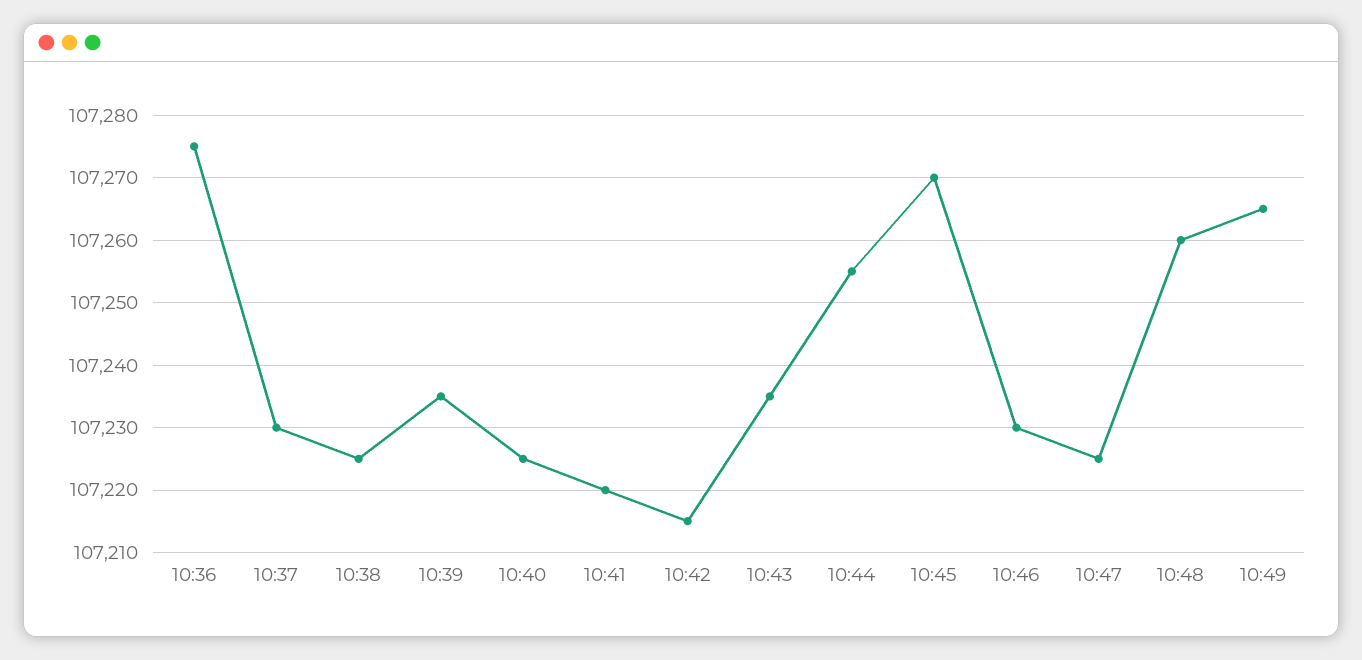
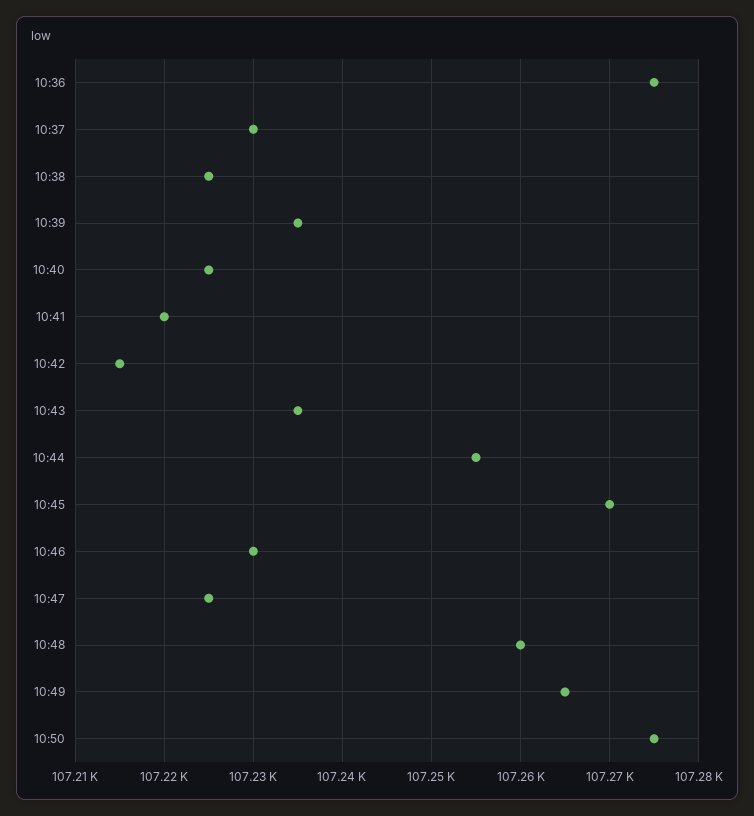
10:50: none -> 107275

